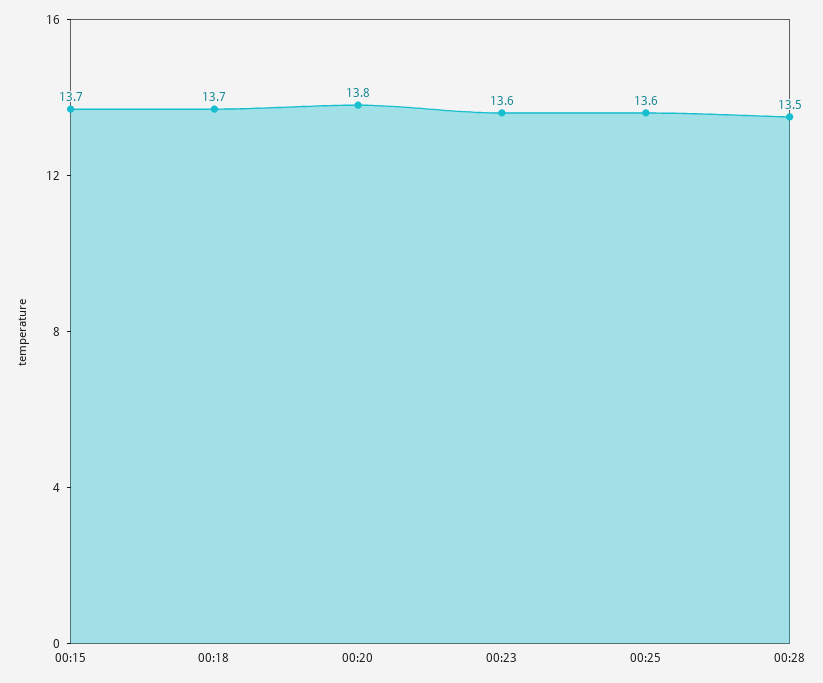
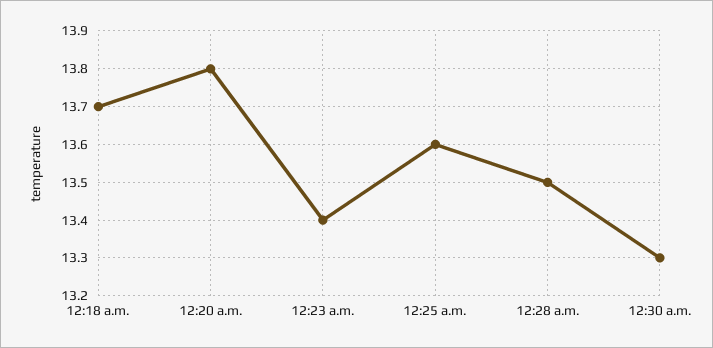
00:15: 13.7 -> none
00:23: 13.6 -> 13.4
12:30 a.m.: none -> 13.3

